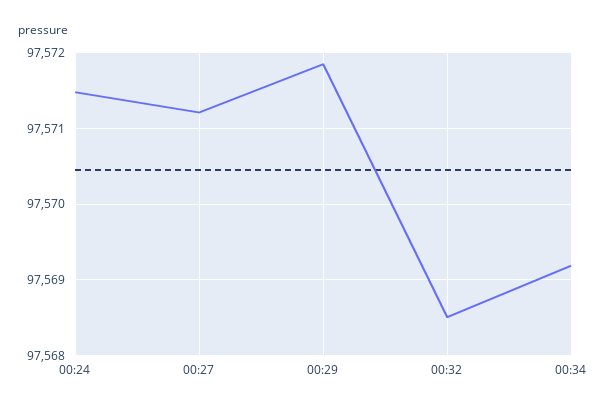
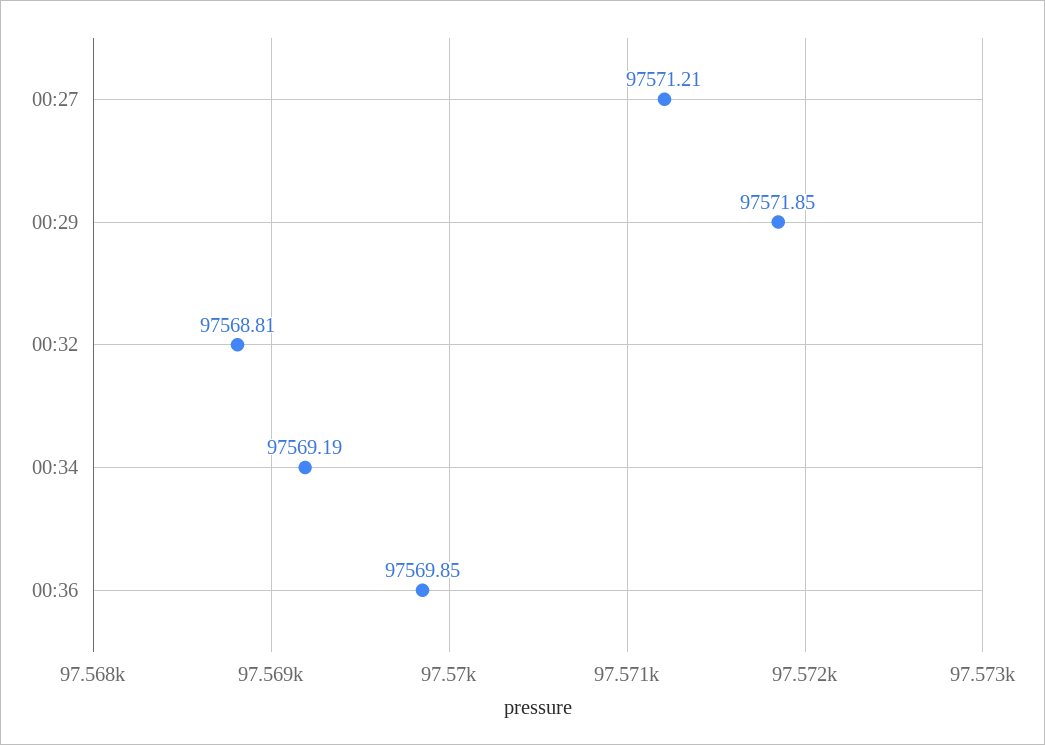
00:24: 97571.5 -> none
00:32: 97568.5 -> 97568.81
00:36: none -> 97569.85

